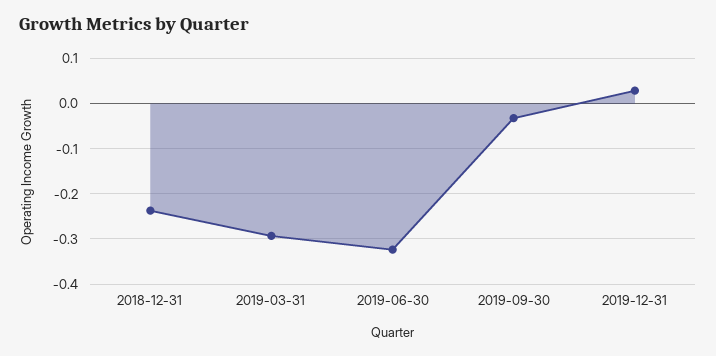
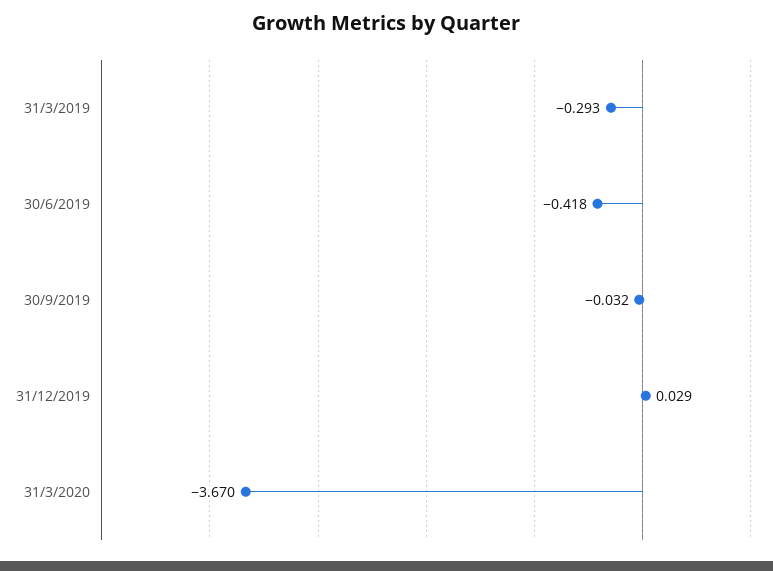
2018-12-31: -0.24 -> none
2019-06-30: -0.32 -> -0.418
31/3/2020: none -> -3.67

